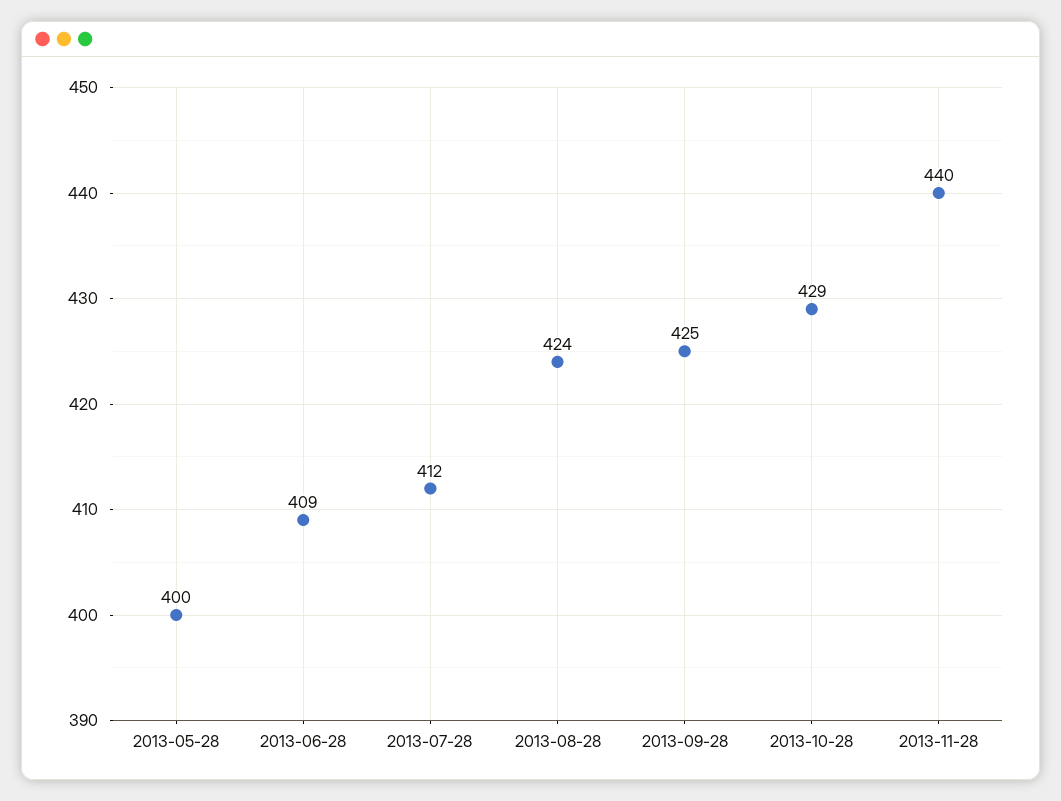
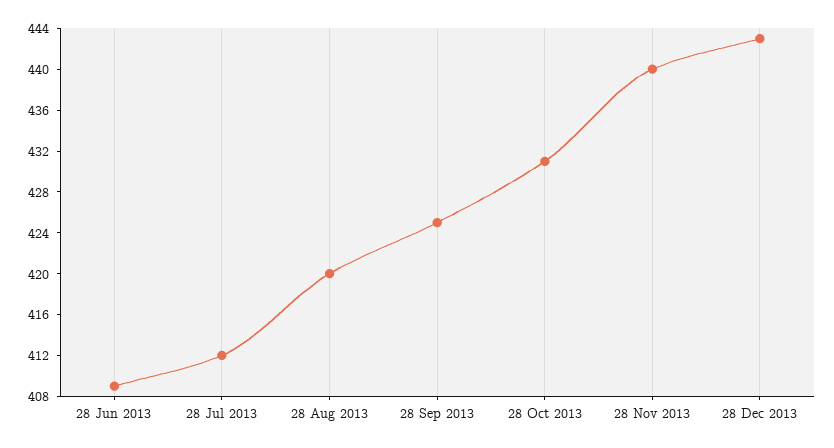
2013-05-28: 400 -> none
2013-08-28: 424 -> 420
2013-10-28: 429 -> 431
28 Dec 2013: none -> 443

